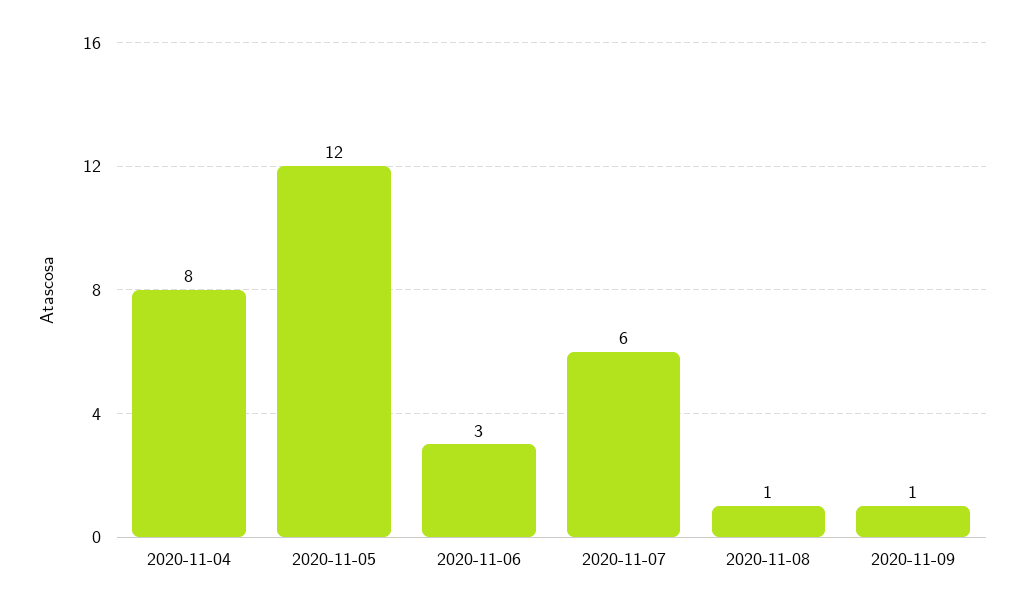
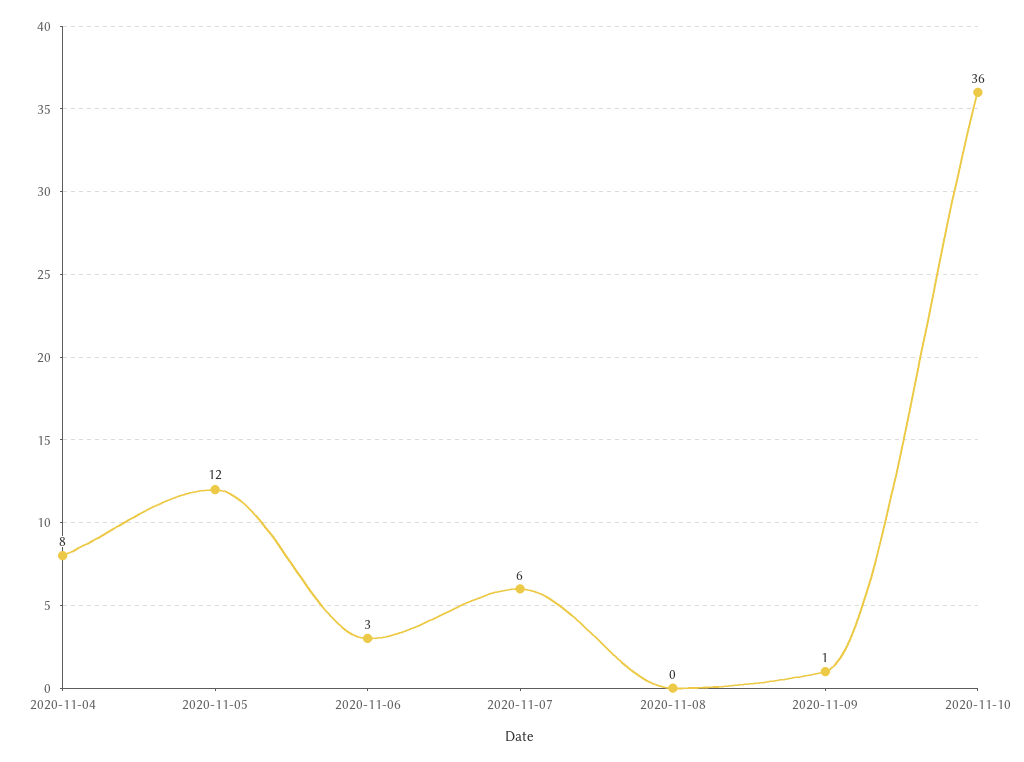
2020-11-08: 1 -> 0
2020-11-10: none -> 36

